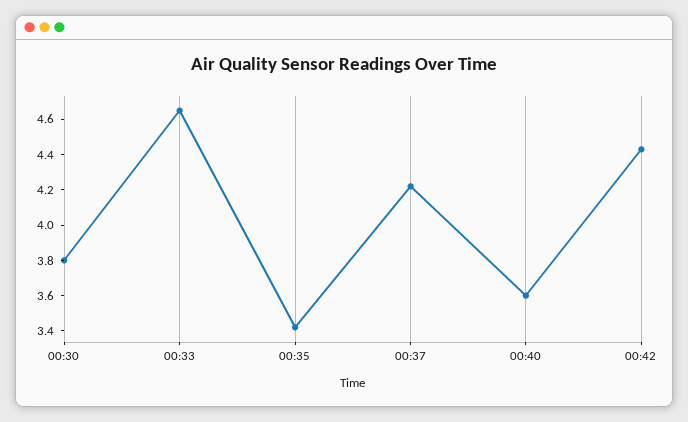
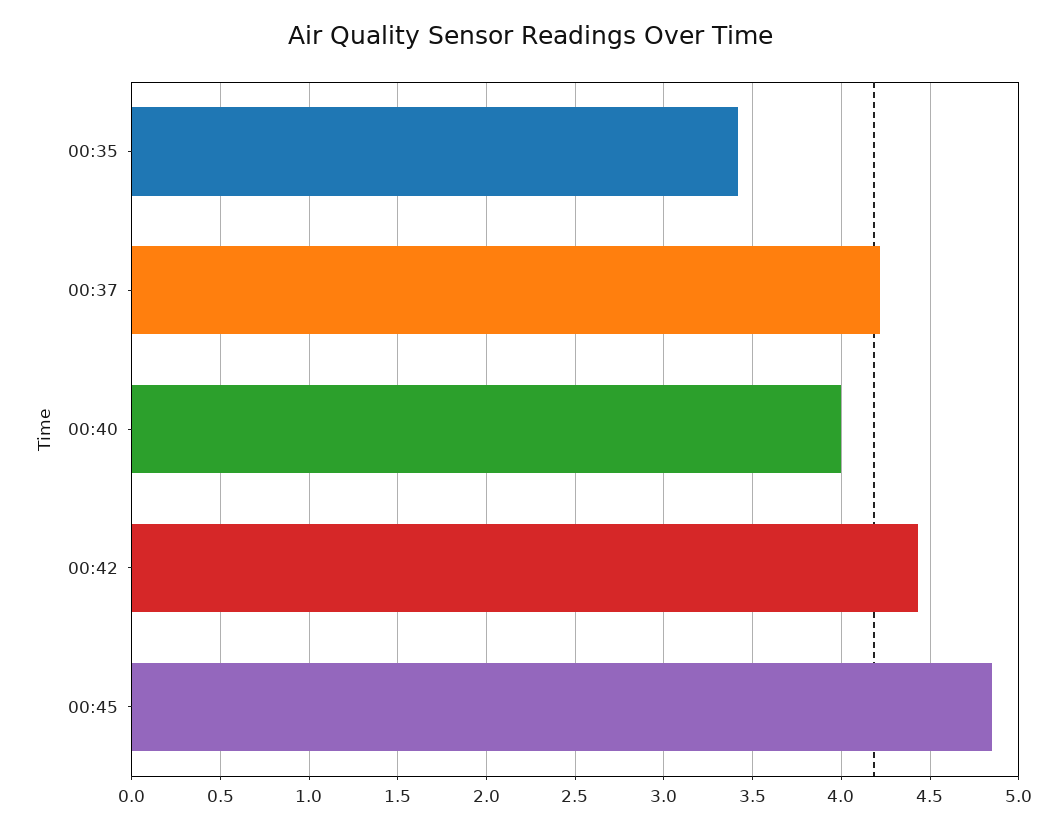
00:30: 3.8 -> none
00:33: 4.65 -> none
00:40: 3.6 -> 4
00:45: none -> 4.85

